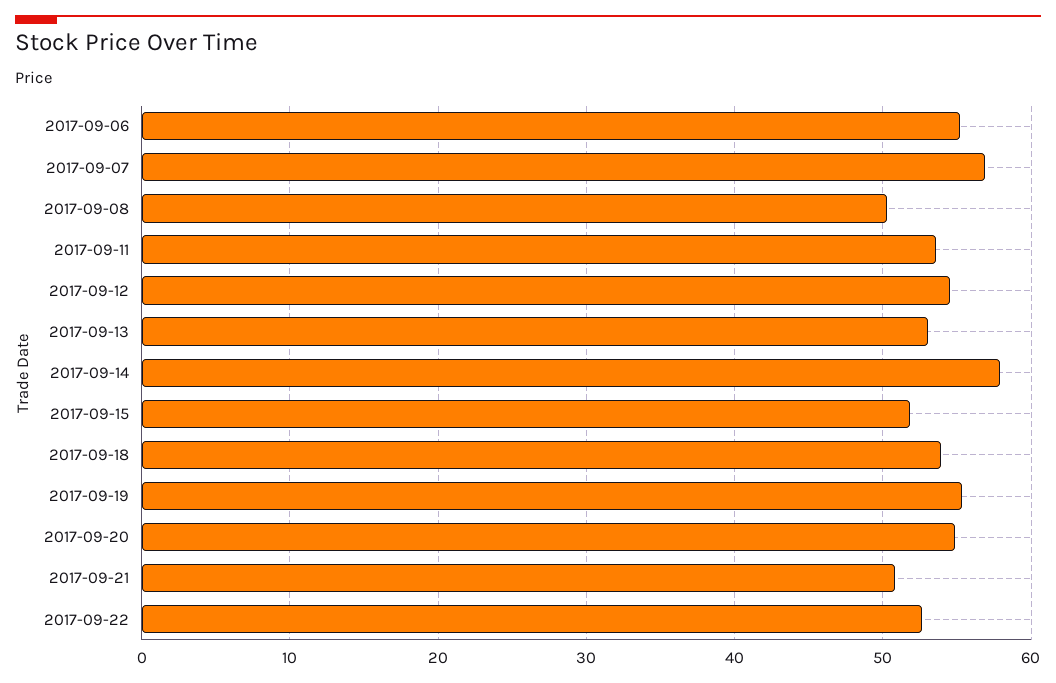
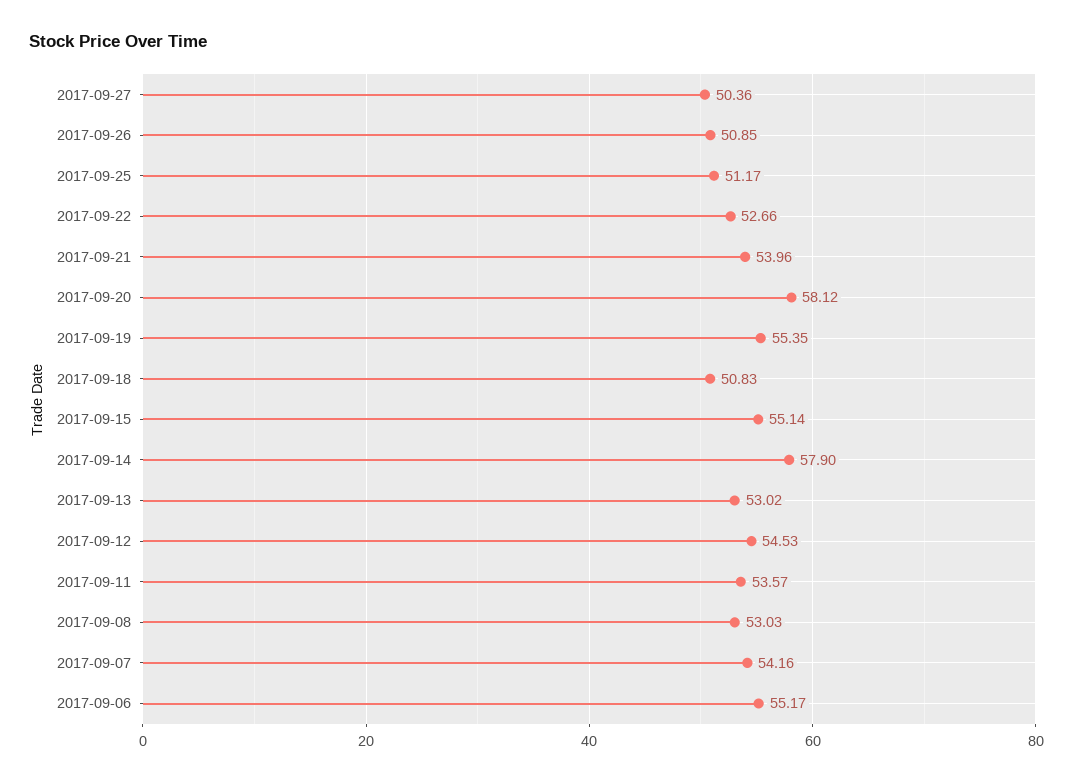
2017-09-07: 57 -> 54.16
2017-09-08: 50 -> 53.03
2017-09-15: 52 -> 55.14
2017-09-18: 54 -> 50.83
2017-09-20: 55 -> 58.12
2017-09-21: 51 -> 53.96
2017-09-27: none -> 50.36
2017-09-26: none -> 50.85
2017-09-25: none -> 51.17

